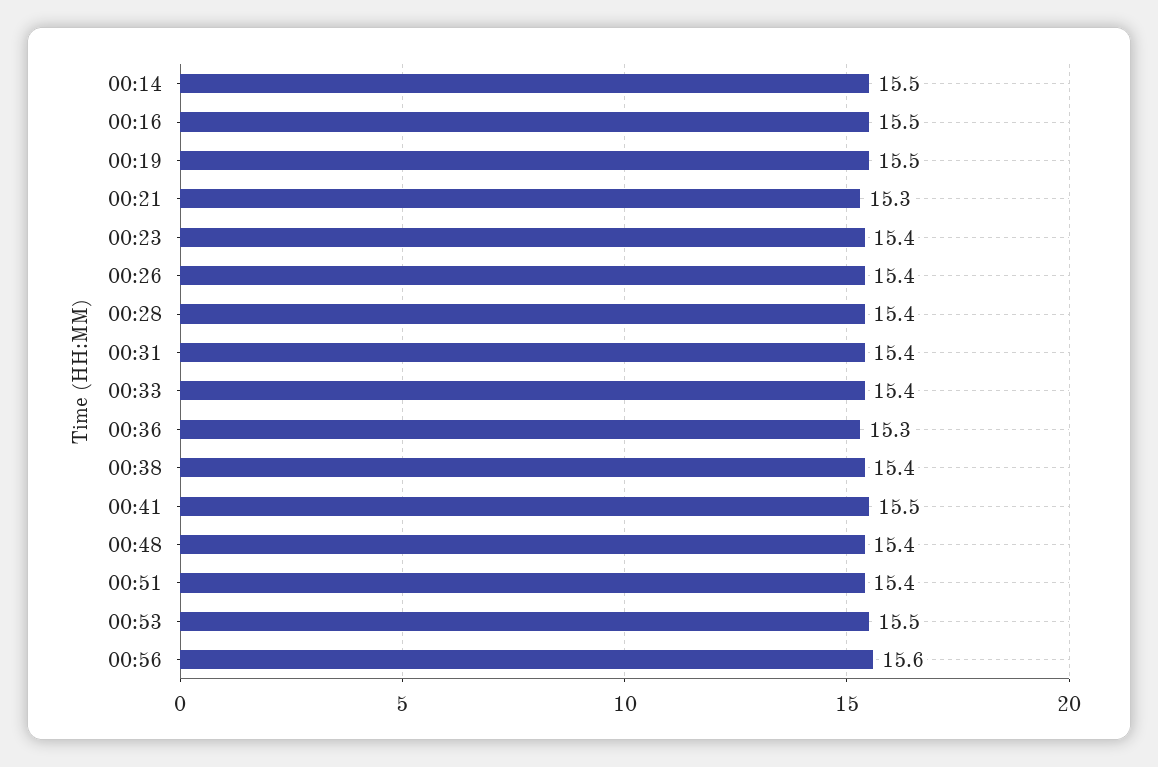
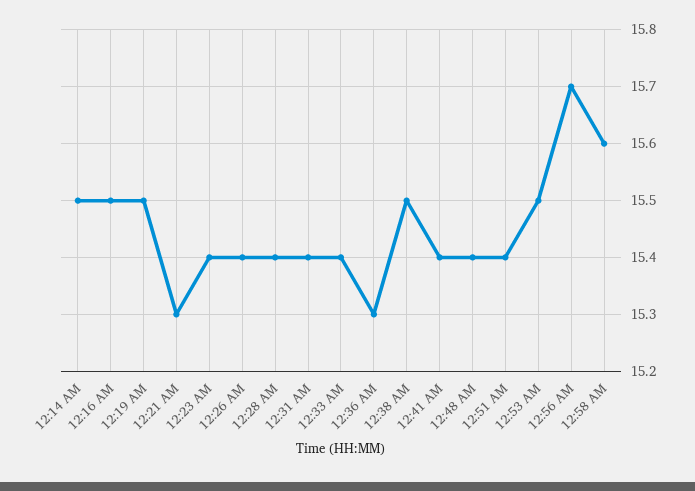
00:38: 15.4 -> 15.5
00:41: 15.5 -> 15.4
00:56: 15.6 -> 15.7
12:58 AM: none -> 15.6

